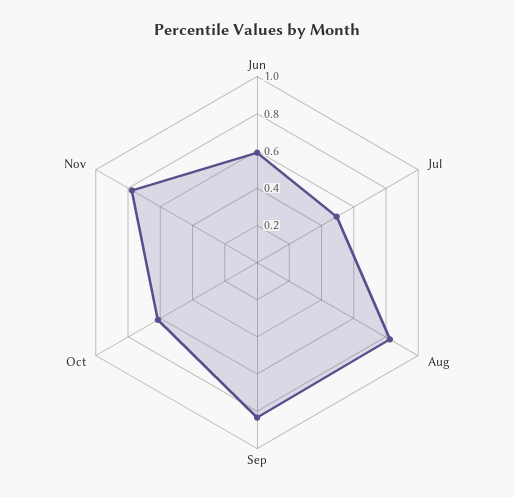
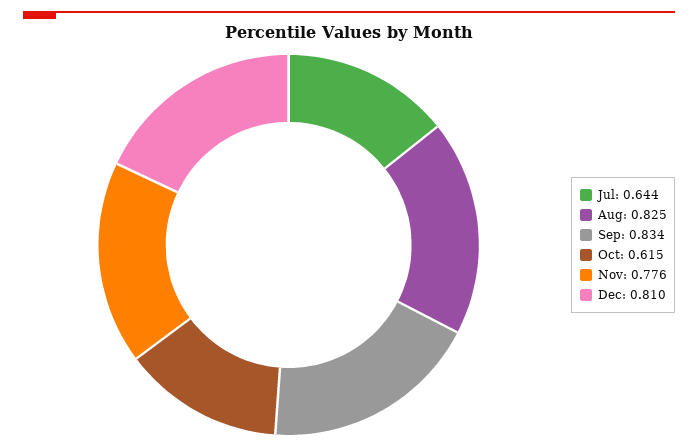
Jun: 0.6 -> none
Jul: 0.5 -> 0.644
Dec: none -> 0.81

